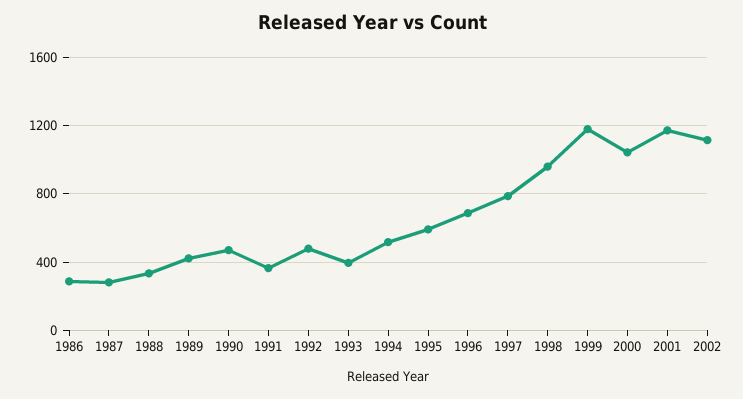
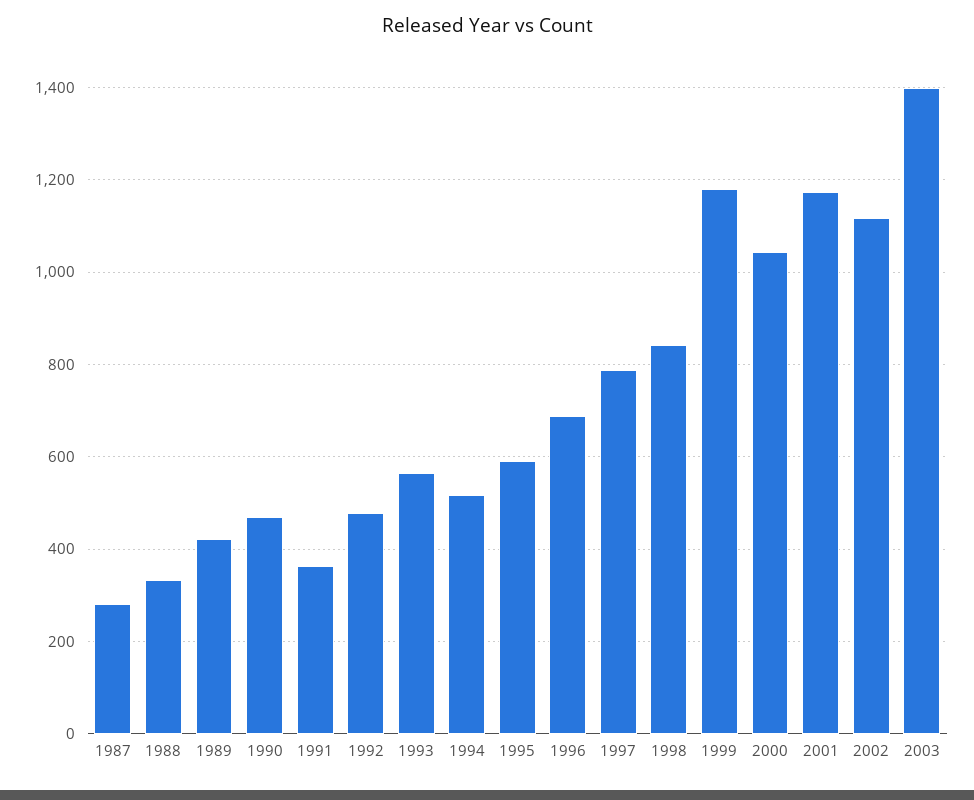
1986: 300 -> none
1993: 400 -> 560
1998: 950 -> 840
2003: none -> 1400

